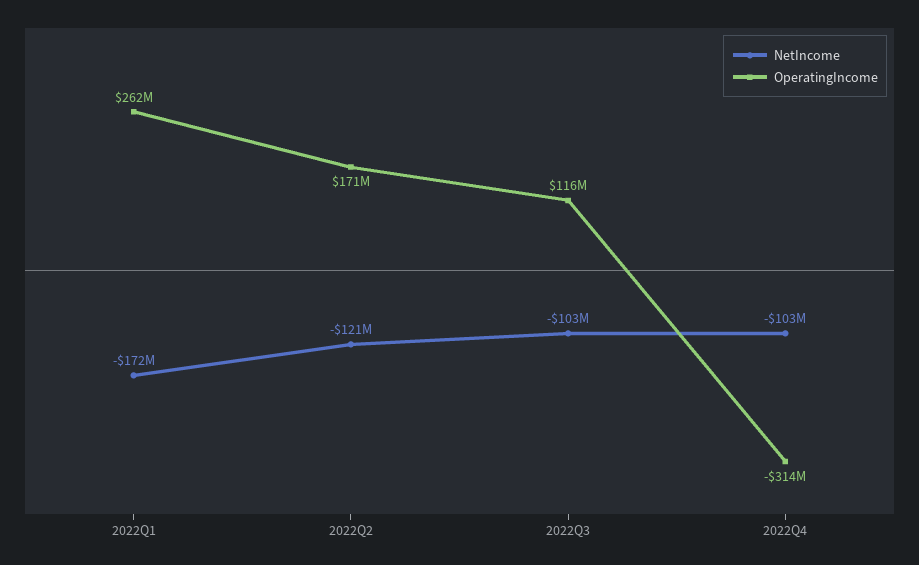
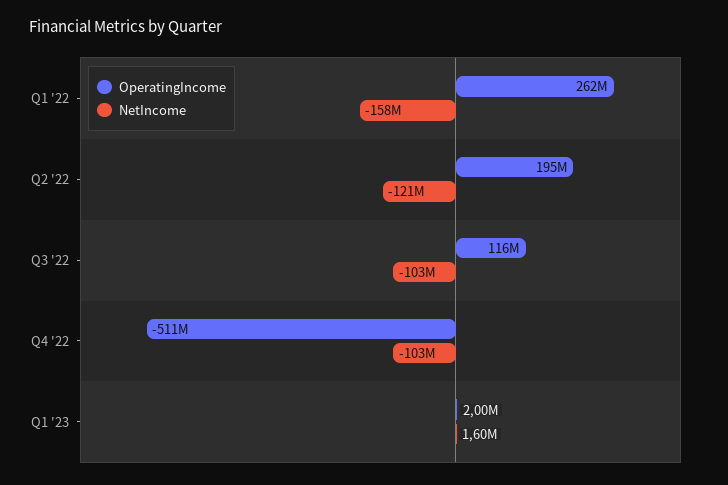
NetIncome, 2022Q1: -172000000 -> -158000000
OperatingIncome, 2022Q2: 171000000 -> 195000000
OperatingIncome, 2022Q4: -314000000 -> -511000000
OperatingIncome, Q1 '23: none -> 2000000
NetIncome, Q1 '23: none -> 1600000

